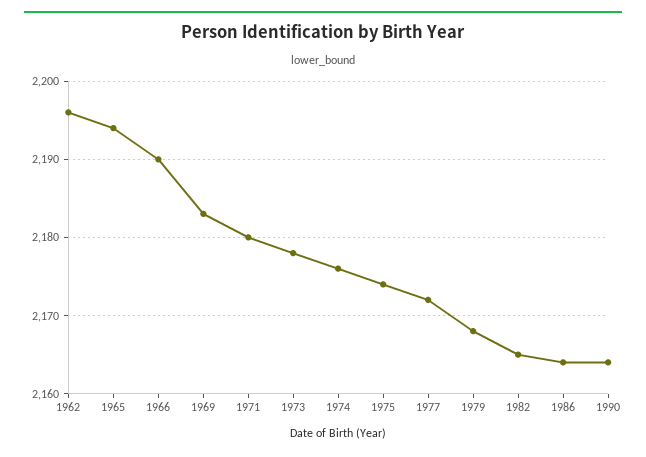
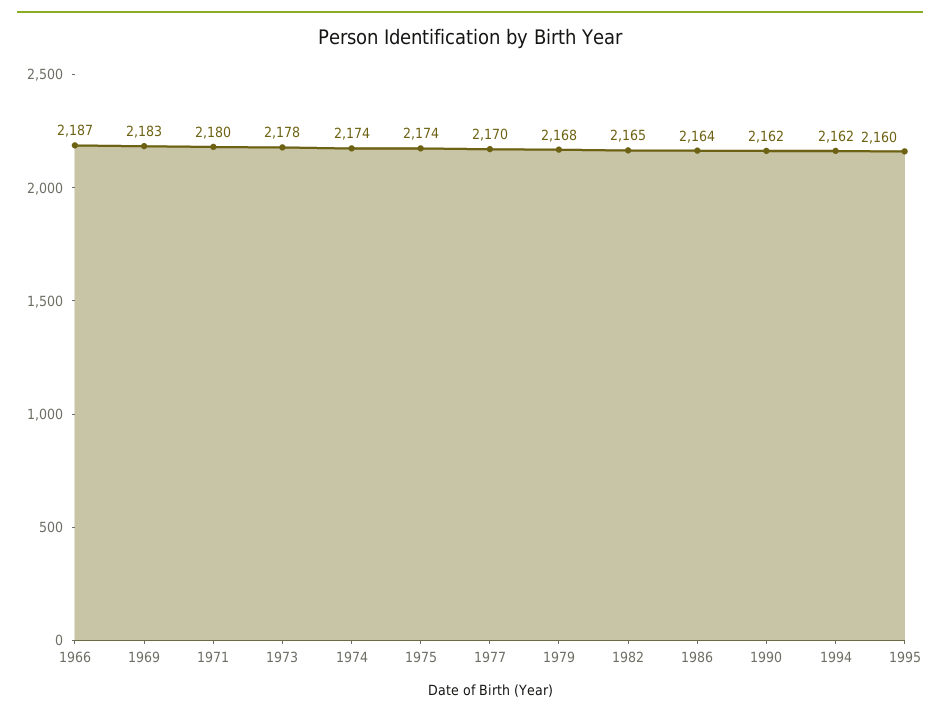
1962: 2196 -> none
1965: 2194 -> none
1966: 2190 -> 2187
1974: 2176 -> 2174
1977: 2172 -> 2170
1990: 2164 -> 2162
1994: none -> 2162
1995: none -> 2160

